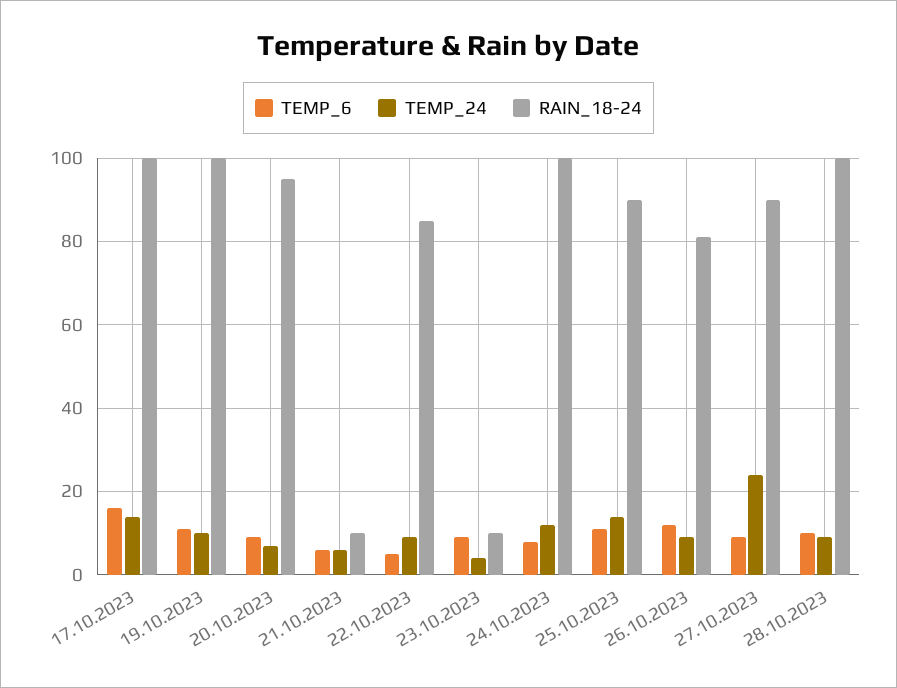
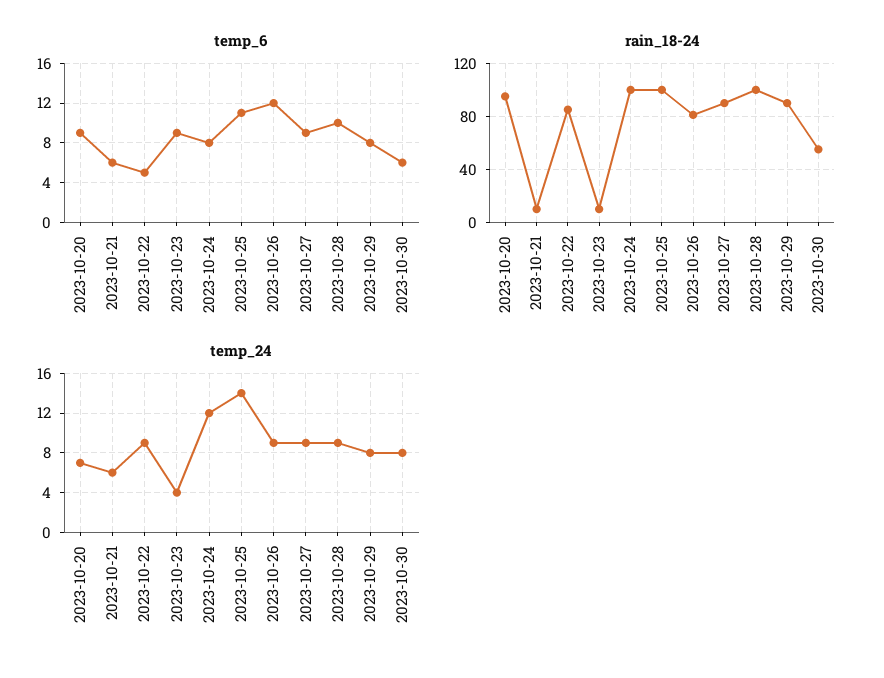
TEMP_6, 17.10.2023: 15 -> none
TEMP_24, 17.10.2023: 15 -> none
RAIN_18-24, 17.10.2023: 100 -> none
TEMP_6, 19.10.2023: 10 -> none
TEMP_24, 19.10.2023: 10 -> none
RAIN_18-24, 19.10.2023: 100 -> none
RAIN_18-24, 25.10.2023: 90 -> 100
TEMP_24, 27.10.2023: 25 -> 9
TEMP_6, 2023-10-29: none -> 8
TEMP_6, 2023-10-30: none -> 6
RAIN_18-24, 2023-10-29: none -> 90
RAIN_18-24, 2023-10-30: none -> 55
TEMP_24, 2023-10-29: none -> 8
TEMP_24, 2023-10-30: none -> 8

